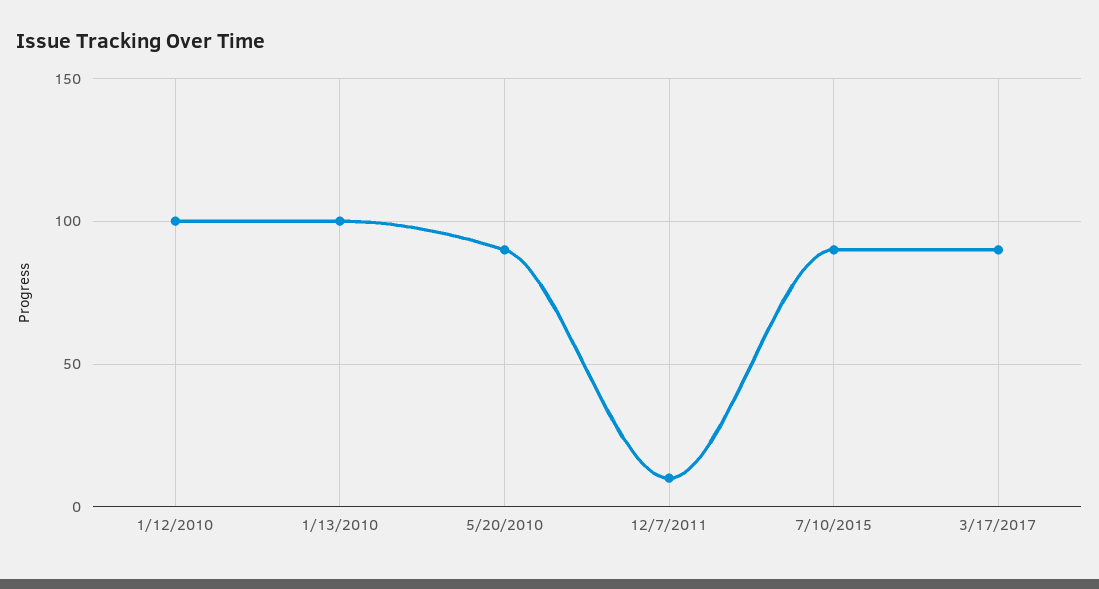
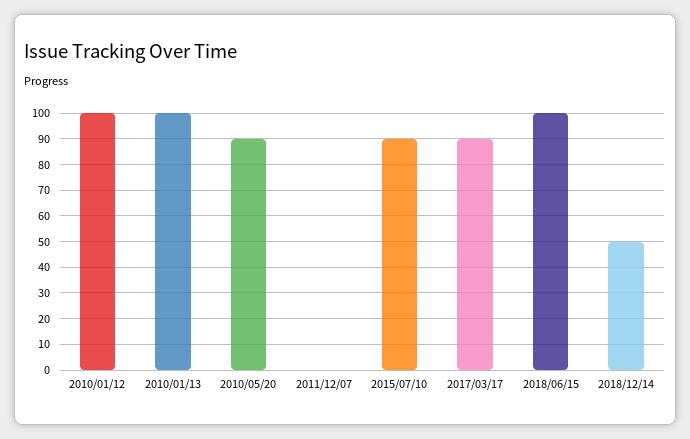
12/7/2011: 10 -> 0
2018/06/15: none -> 100
2018/12/14: none -> 50

